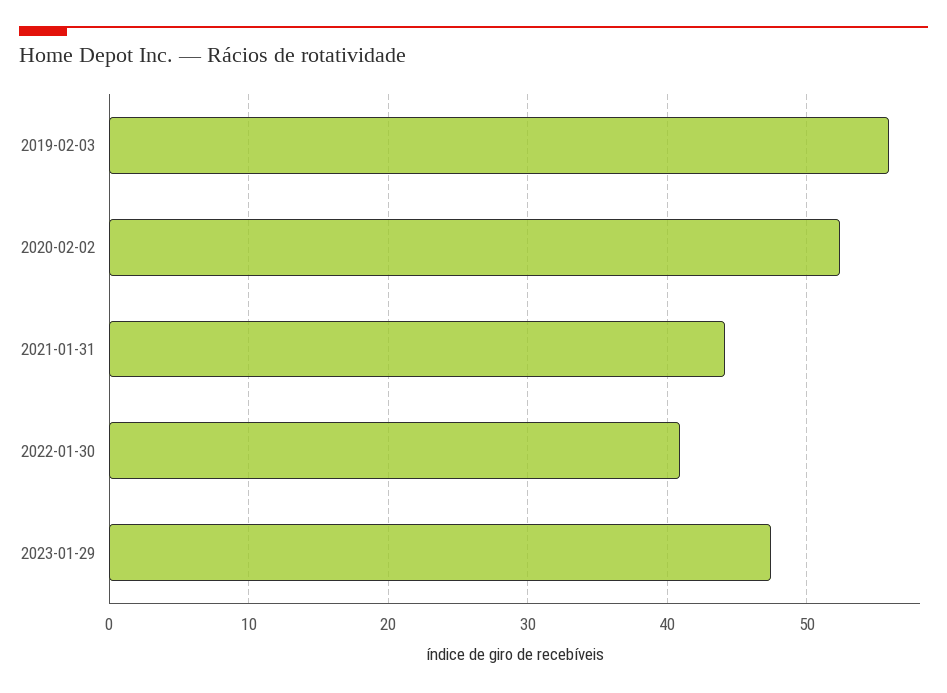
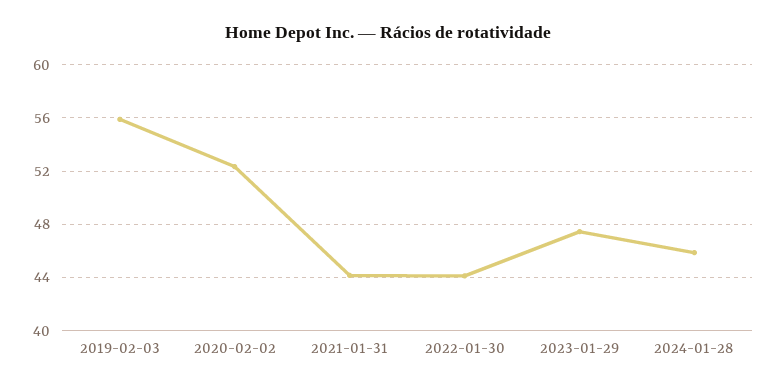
2022-01-30: 41 -> 44
2024-01-28: none -> 46

